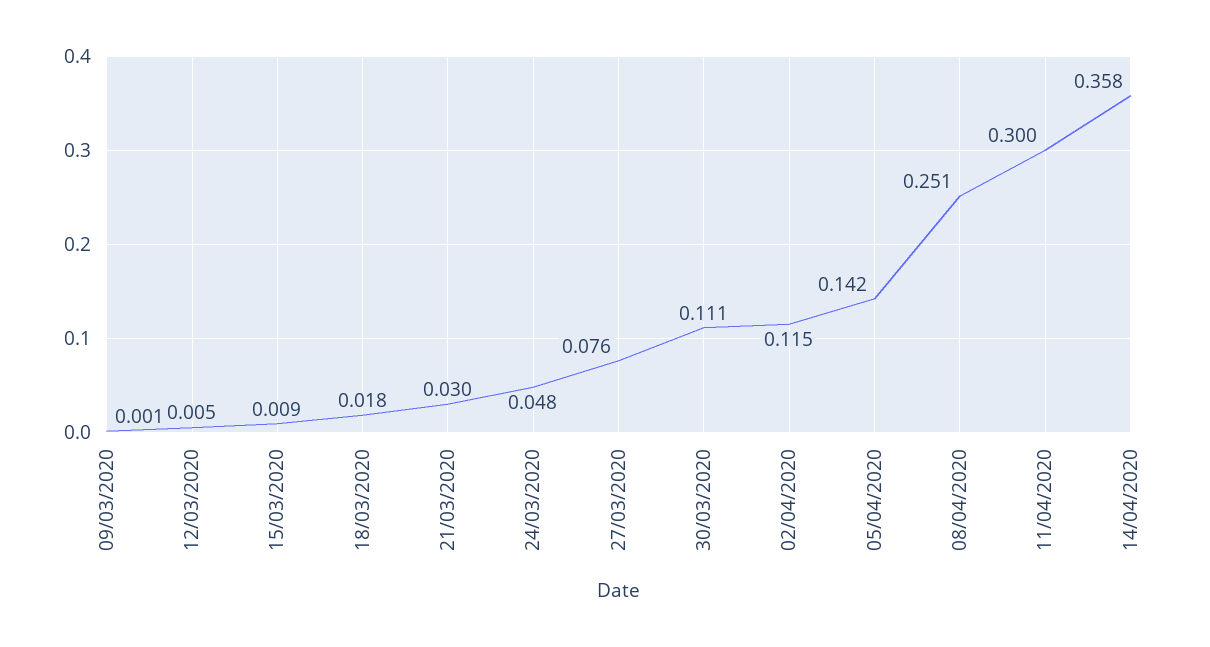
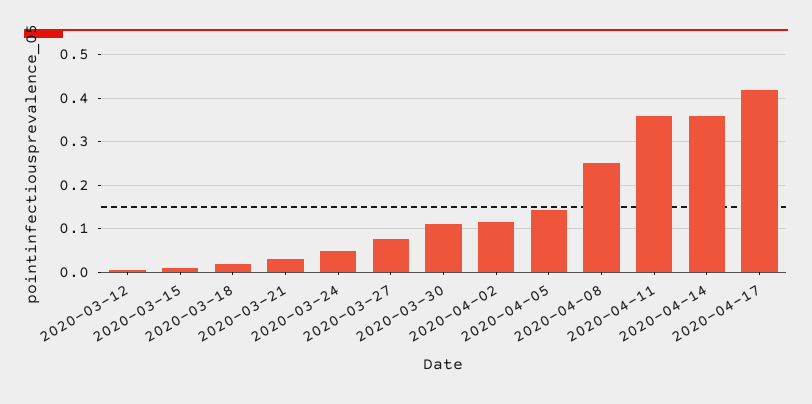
09/03/2020: 0.001 -> none
11/04/2020: 0.3 -> 0.36
2020-04-17: none -> 0.42

